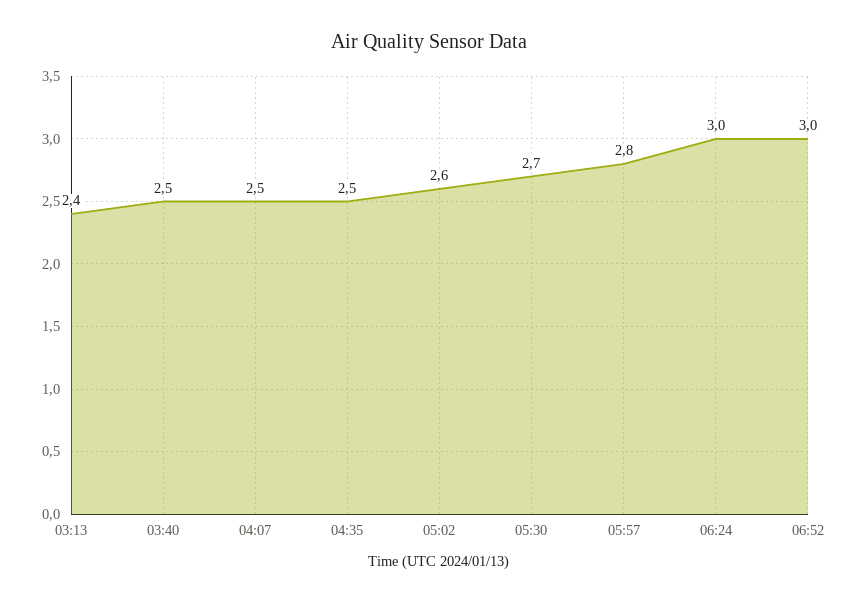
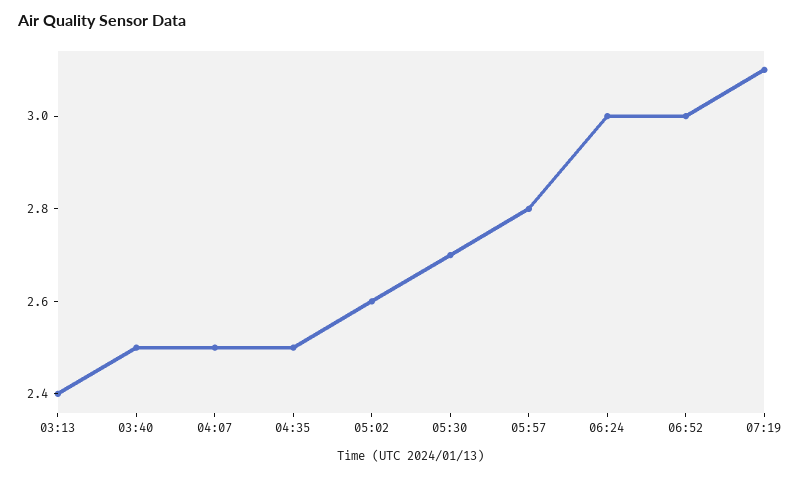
07:19: none -> 3.1

